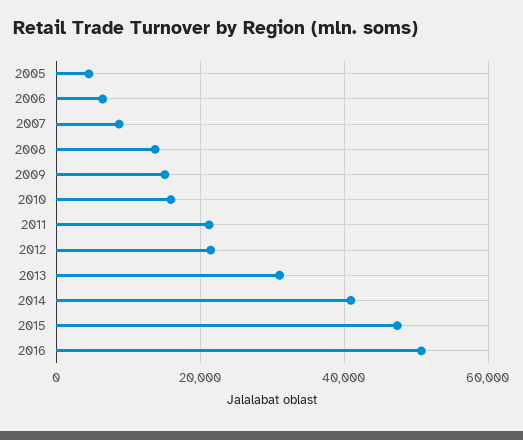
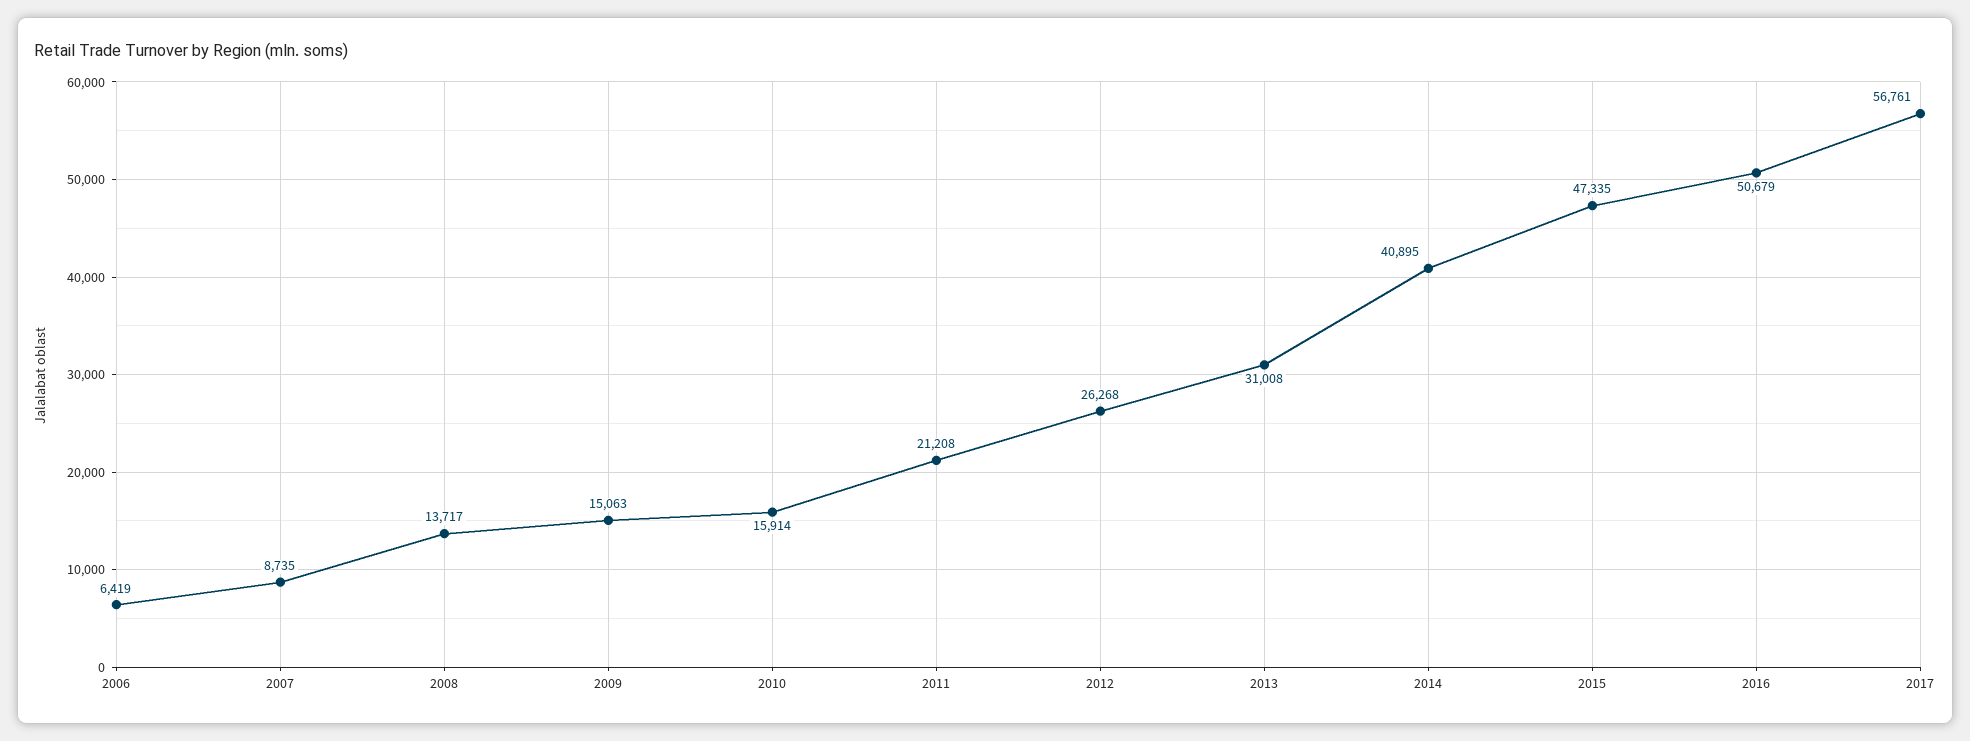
2005: 4000 -> none
2012: 22000 -> 26268
2017: none -> 56761

